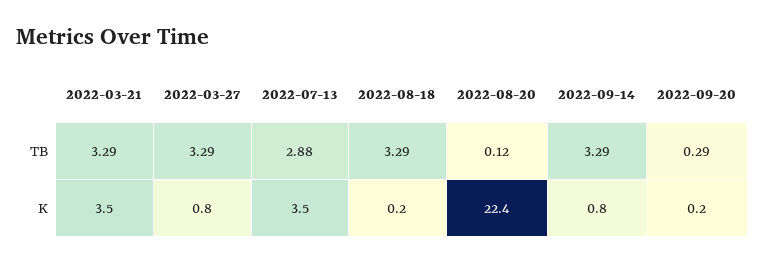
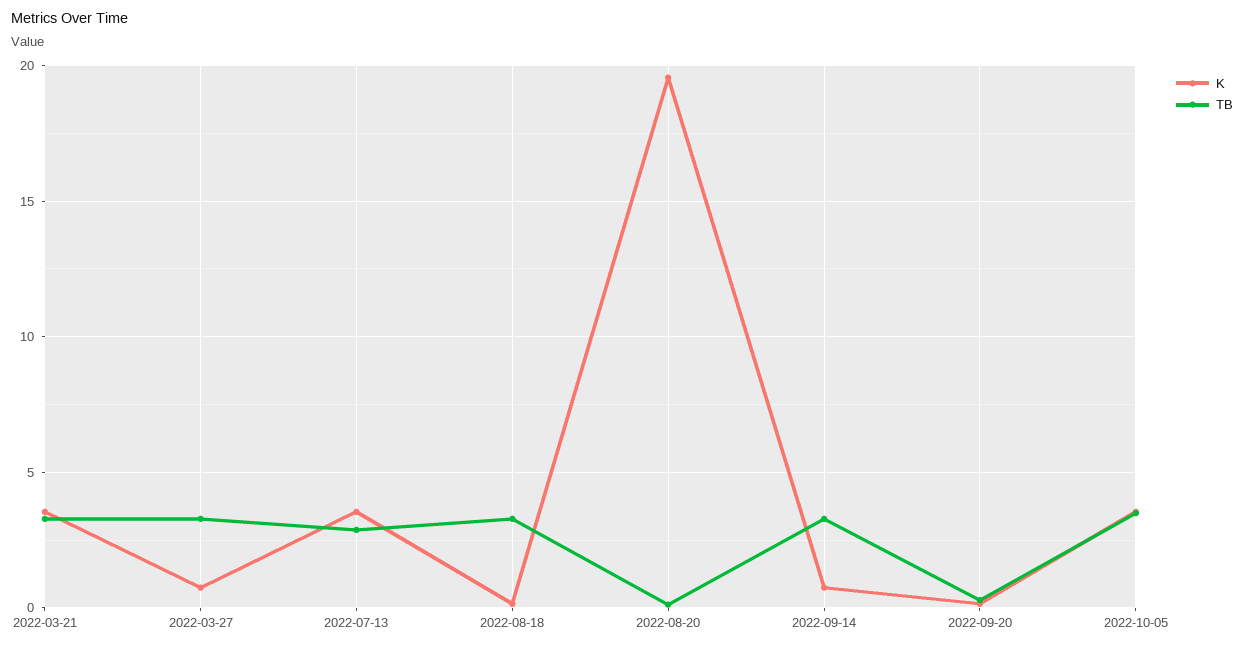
K, 2022-08-20: 22.4 -> 19.5
K, 2022-10-05: none -> 3.5
TB, 2022-10-05: none -> 3.5

